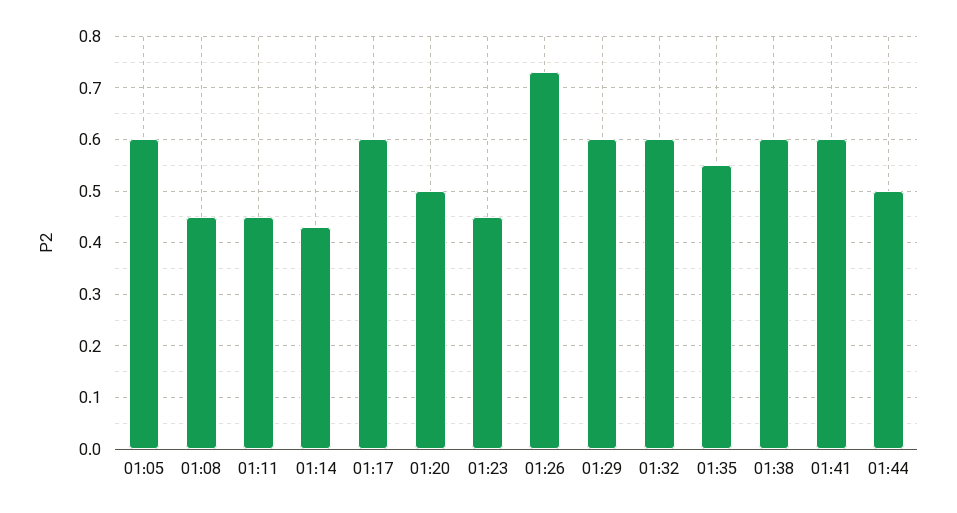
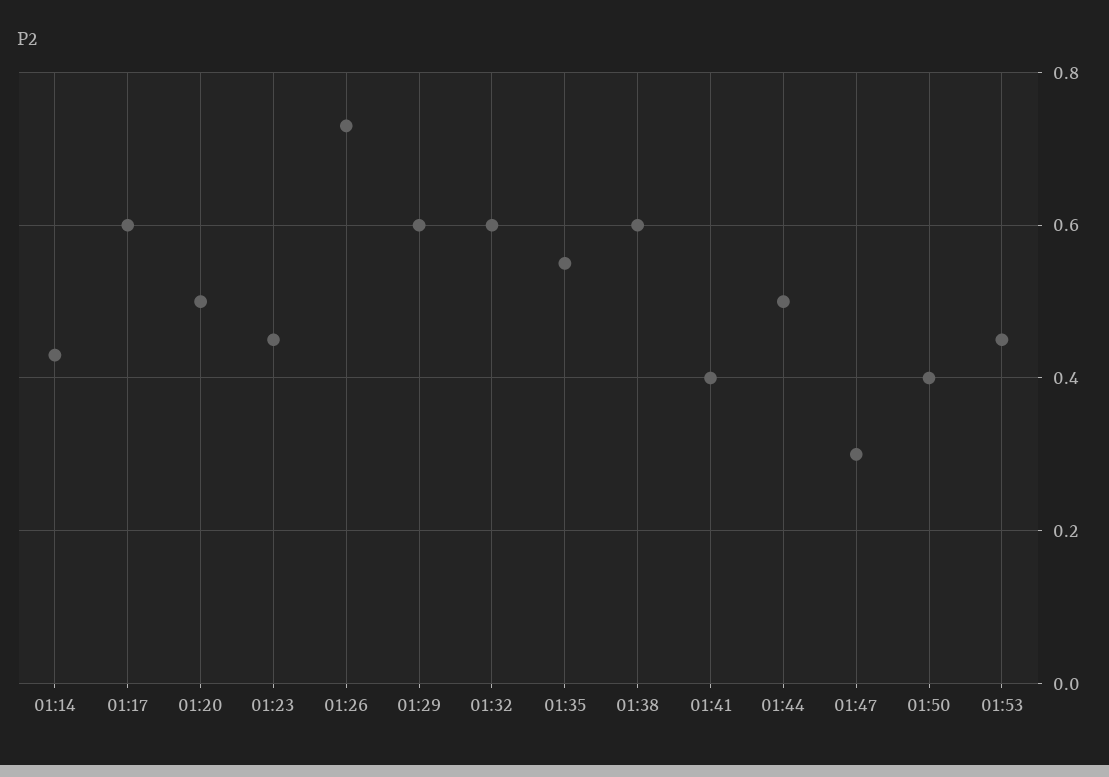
01:05: 0.6 -> none
01:08: 0.45 -> none
01:11: 0.45 -> none
01:41: 0.6 -> 0.4
01:47: none -> 0.3
01:50: none -> 0.4
01:53: none -> 0.45

